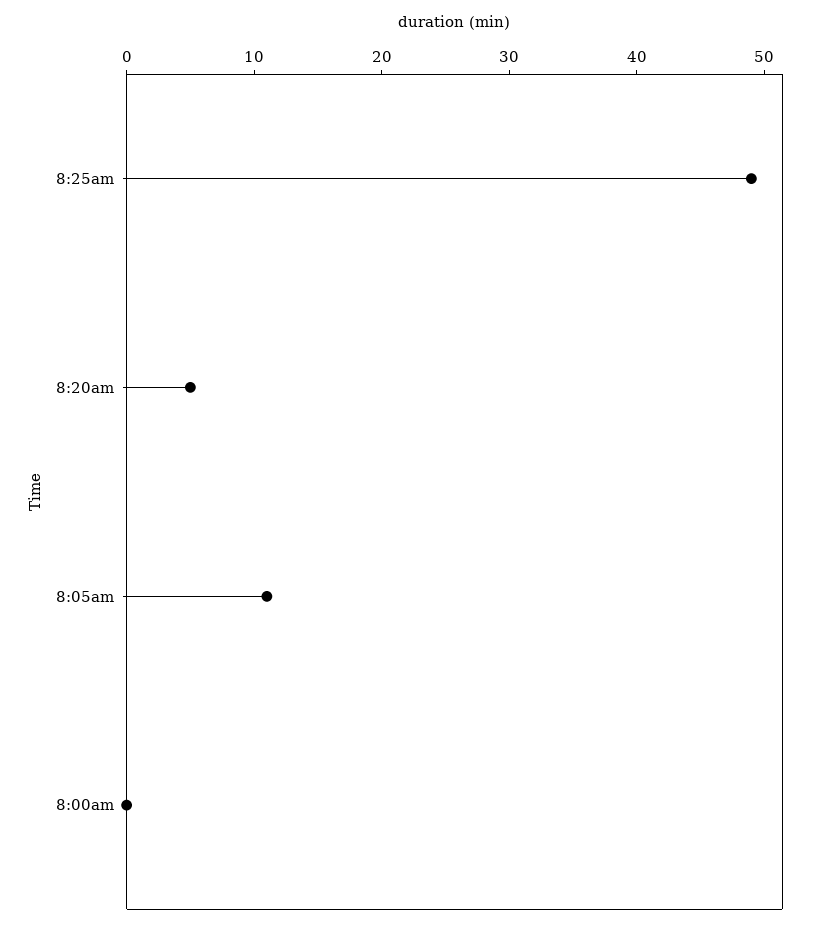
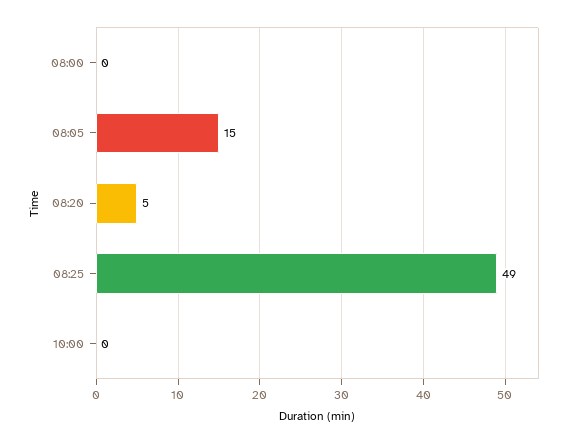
8:05am: 11 -> 15
10:00: none -> 0

